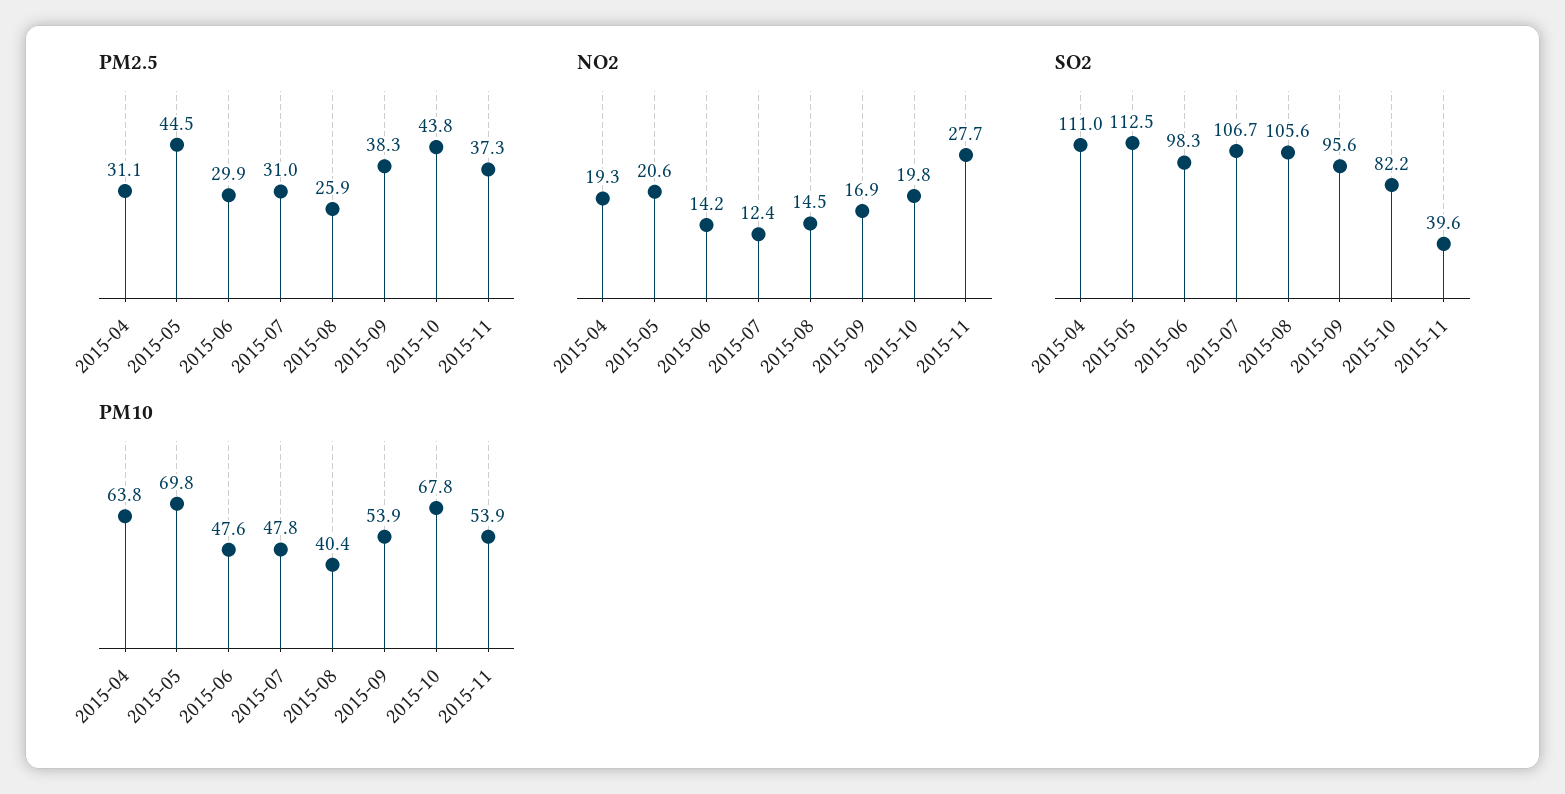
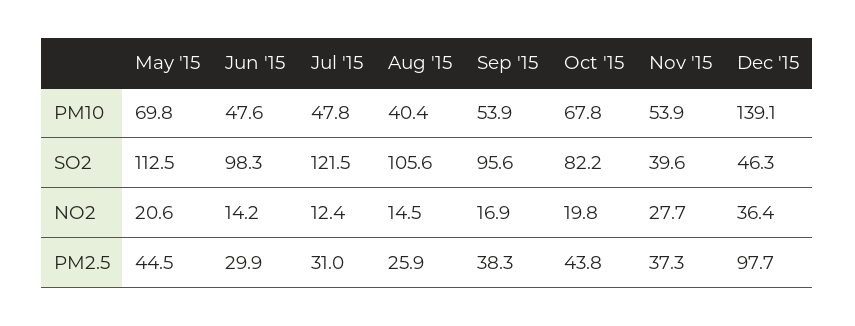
PM2.5, 2015-04: 31.1 -> none
NO2, 2015-04: 19.3 -> none
SO2, 2015-04: 111 -> none
SO2, 2015-07: 106.7 -> 121.5
PM10, 2015-04: 63.8 -> none
PM10, Dec '15: none -> 139.1
SO2, Dec '15: none -> 46.3
NO2, Dec '15: none -> 36.4
PM2.5, Dec '15: none -> 97.7

